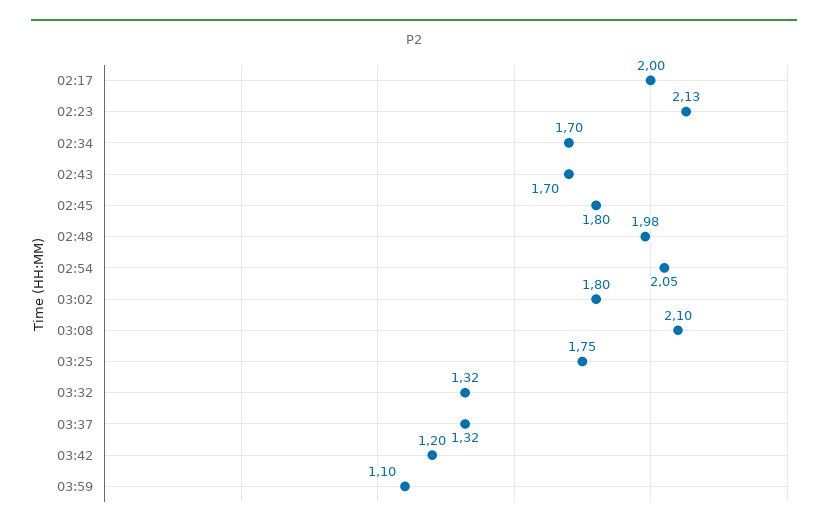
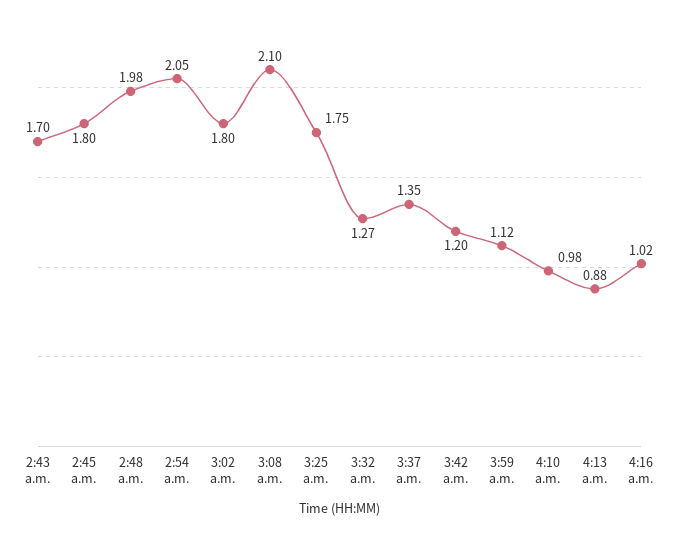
02:17: 2 -> none
02:23: 2.13 -> none
02:34: 1.7 -> none
03:32: 1.32 -> 1.27
03:37: 1.32 -> 1.35
03:59: 1.1 -> 1.12
4:10 a.m.: none -> 0.98
4:13 a.m.: none -> 0.88
4:16 a.m.: none -> 1.02

